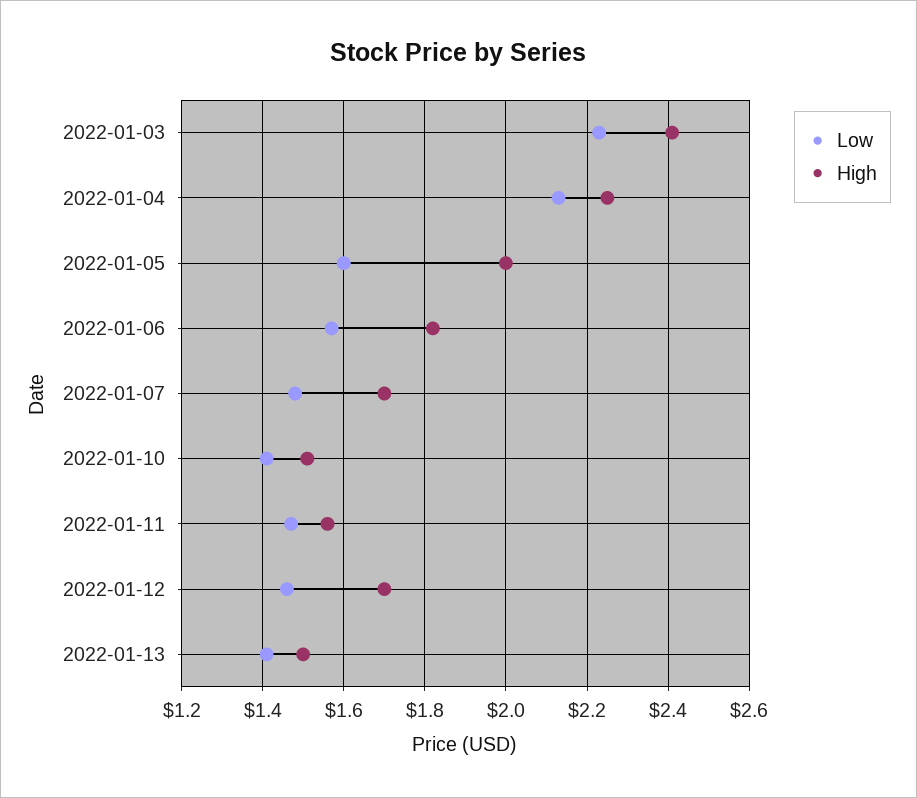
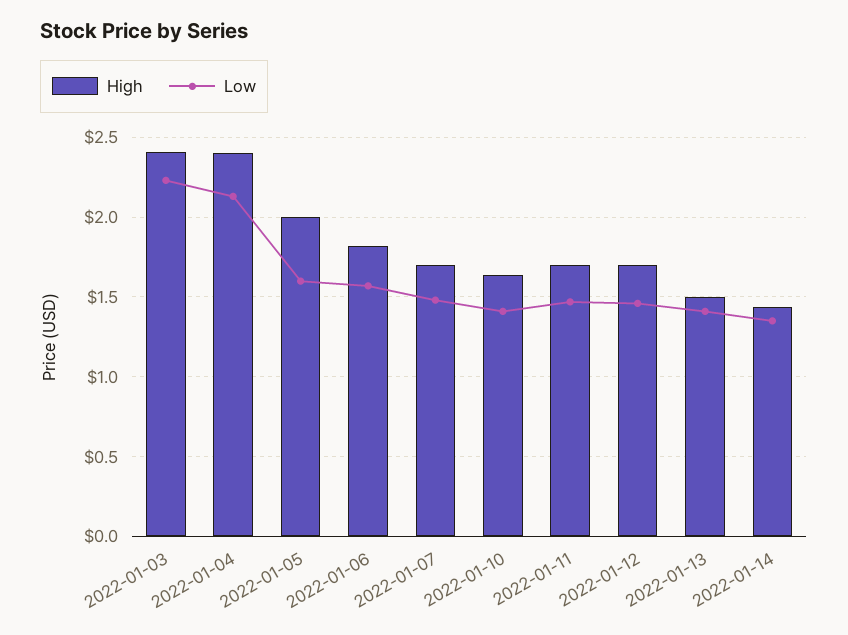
High, 2022-01-04: 2.25 -> 2.4
High, 2022-01-10: 1.5 -> 1.65
High, 2022-01-11: 1.55 -> 1.7
High, 2022-01-14: none -> 1.45
Low, 2022-01-14: none -> 1.35

